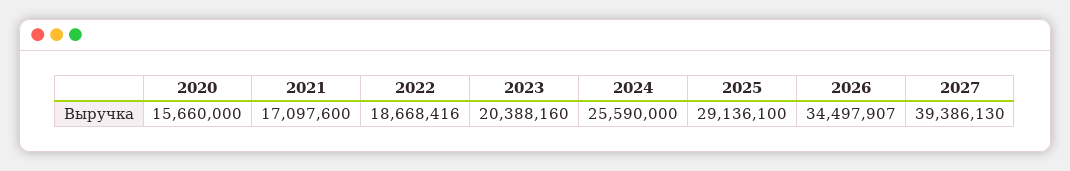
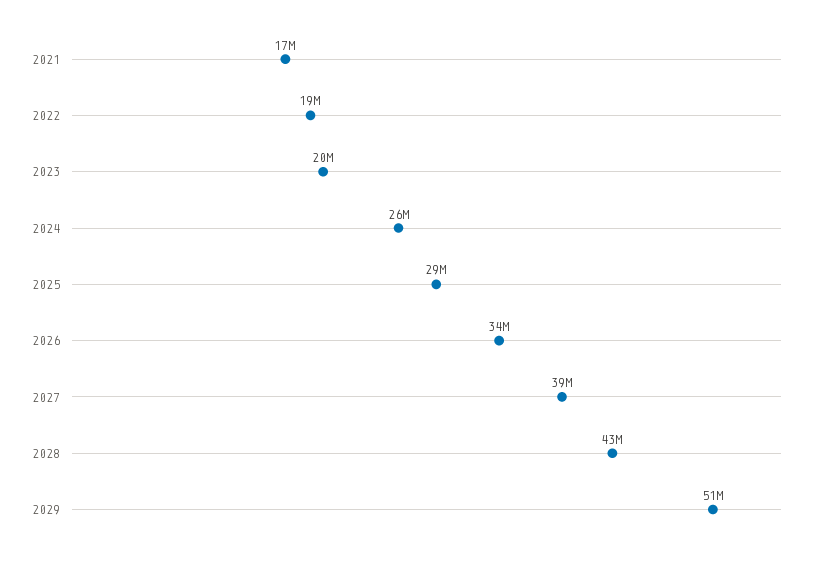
2020: 15660000 -> none
2028: none -> 43000000
2029: none -> 51000000

